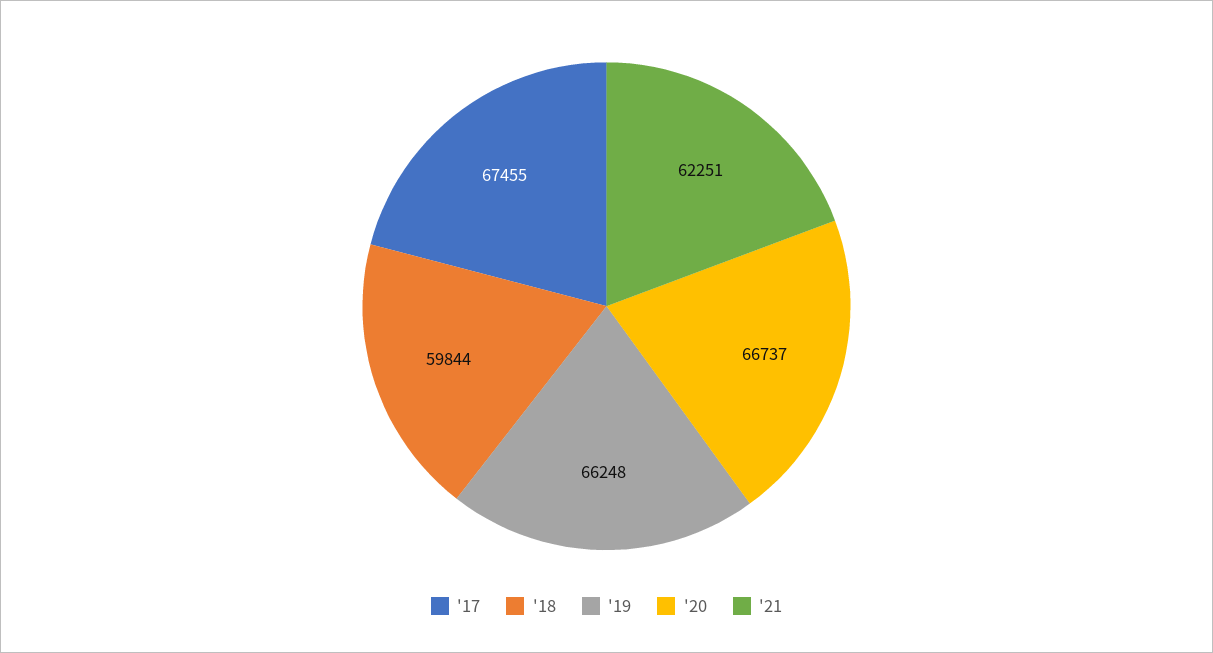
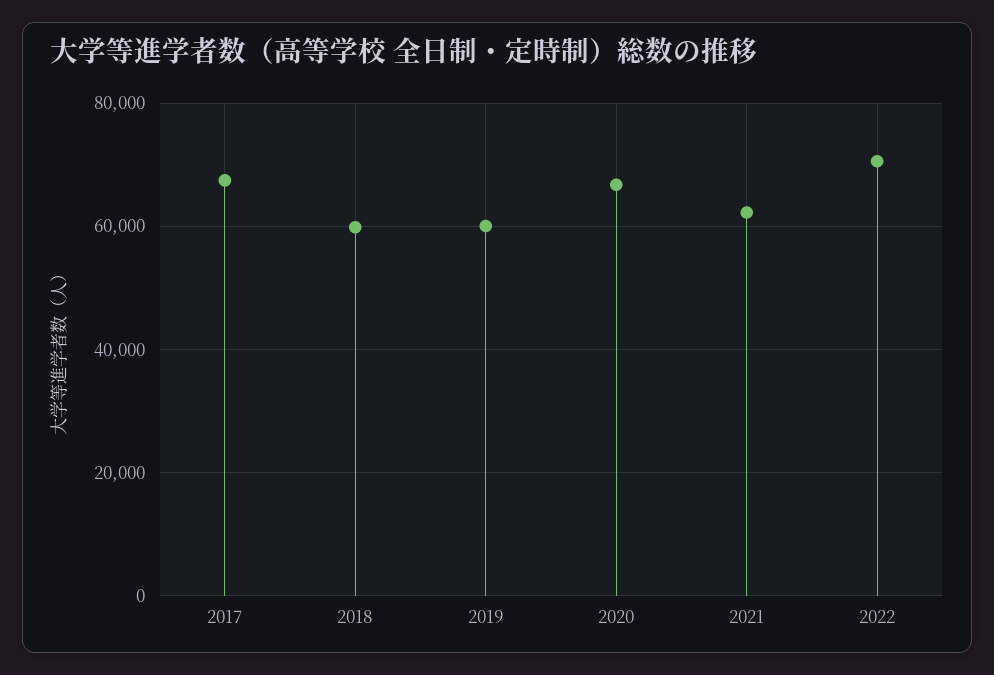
'19: 66248 -> 60000
2022: none -> 70000

